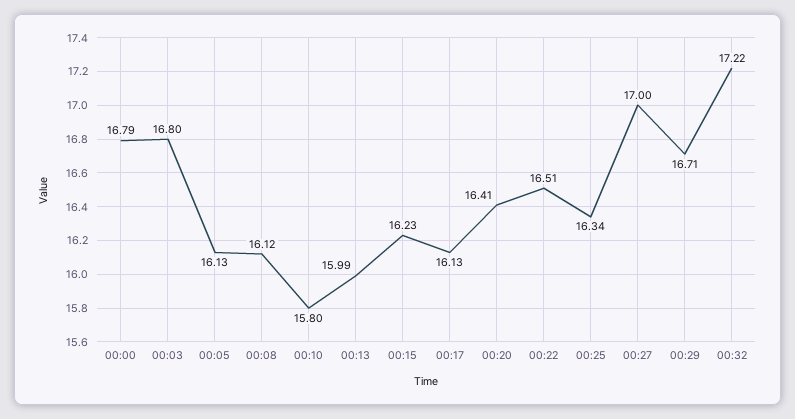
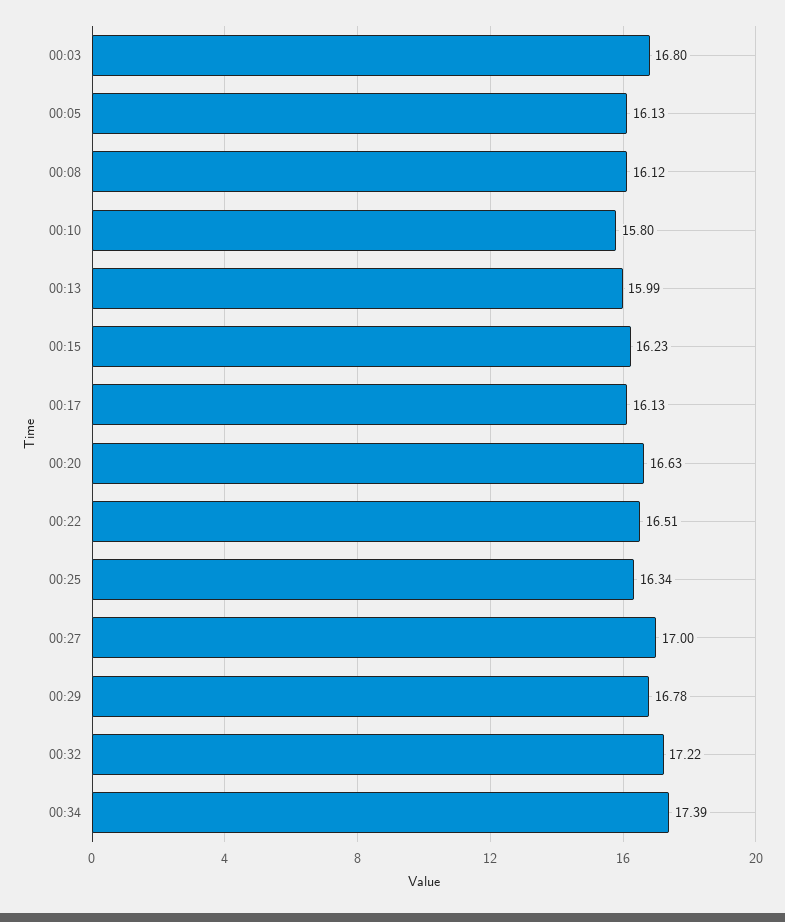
00:00: 16.79 -> none
00:20: 16.41 -> 16.63
00:29: 16.71 -> 16.78
00:34: none -> 17.39

